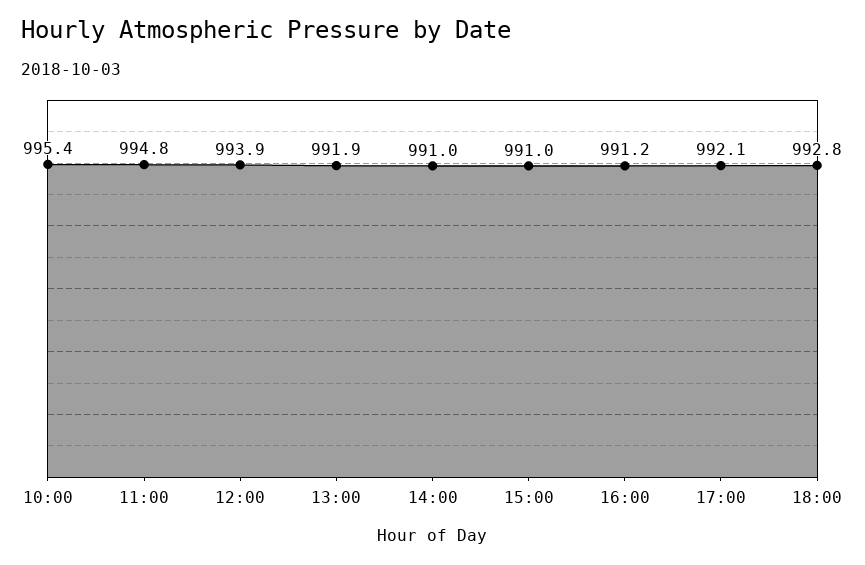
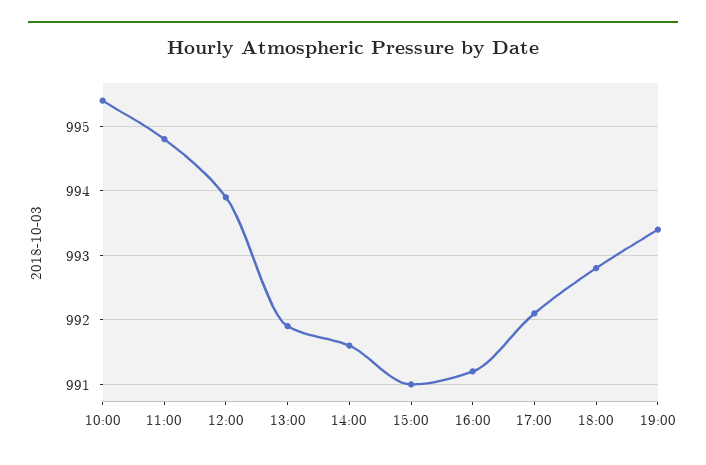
14:00: 991 -> 991.6
19:00: none -> 993.4

